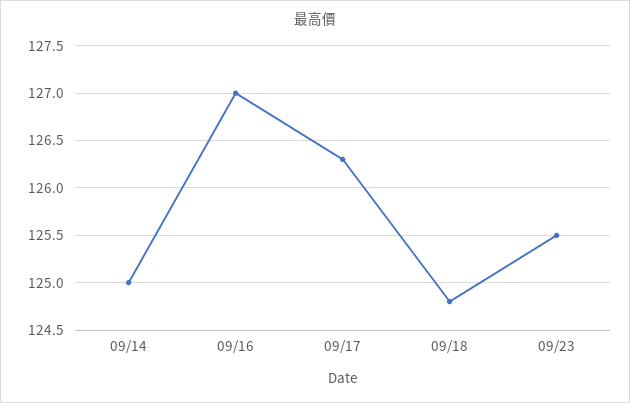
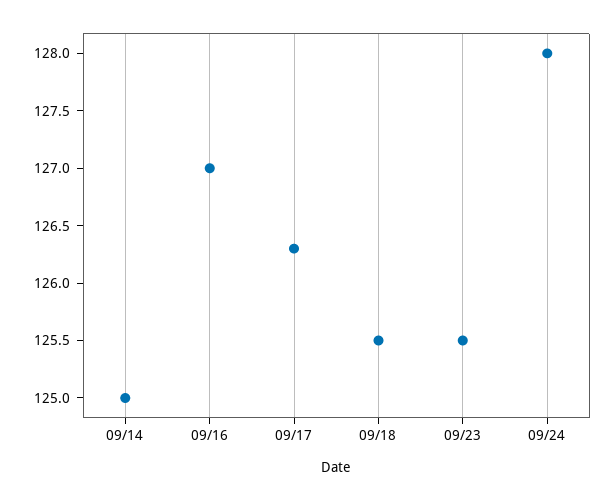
09/18: 124.8 -> 125.5
09/24: none -> 128

